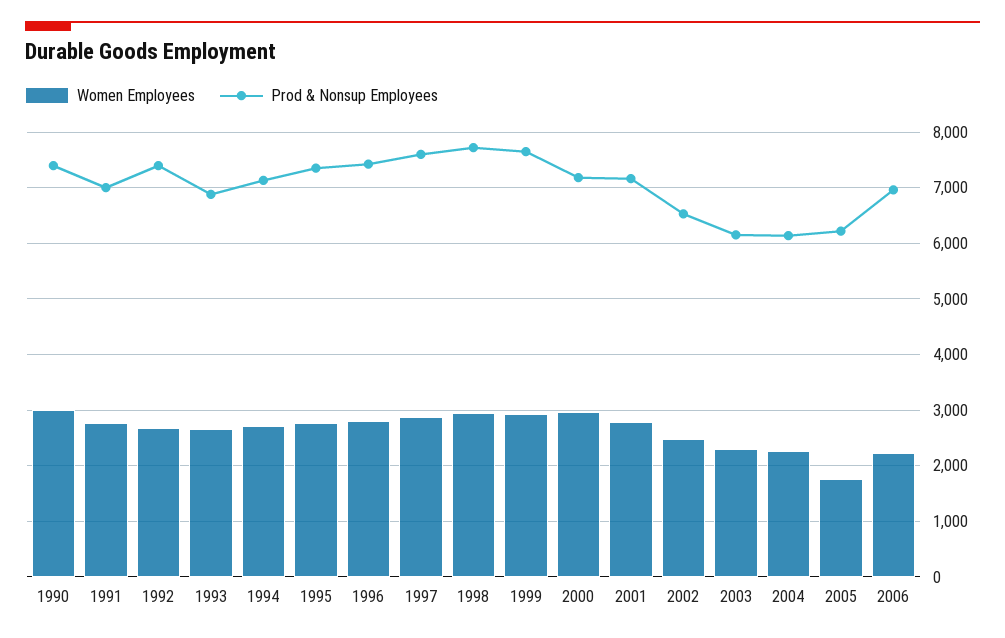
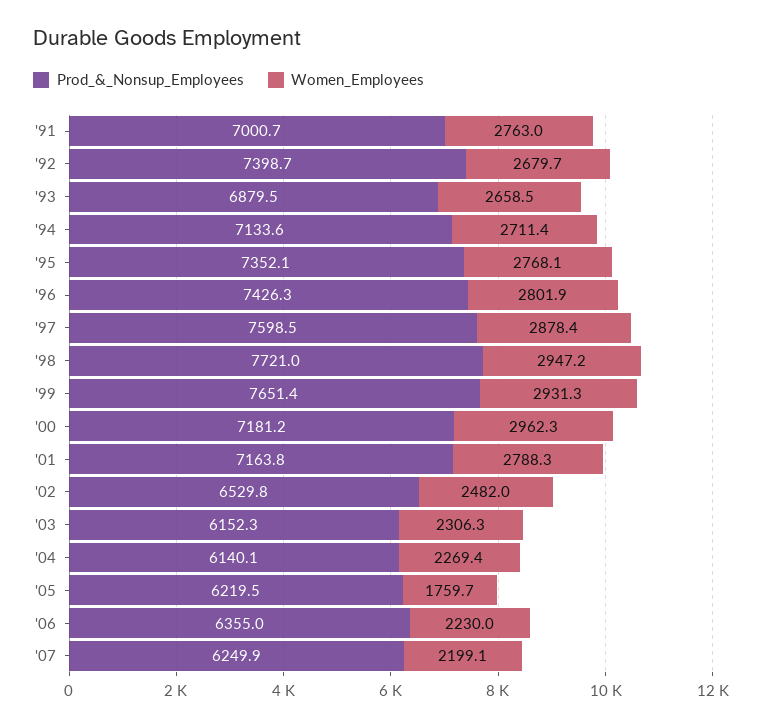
Women Employees, 1990: 3000 -> none
Prod & Nonsup Employees, 1990: 7400 -> none
Prod & Nonsup Employees, 2006: 7000 -> 6355
Prod & Nonsup Employees, '07: none -> 6249.9
Women Employees, '07: none -> 2199.1

